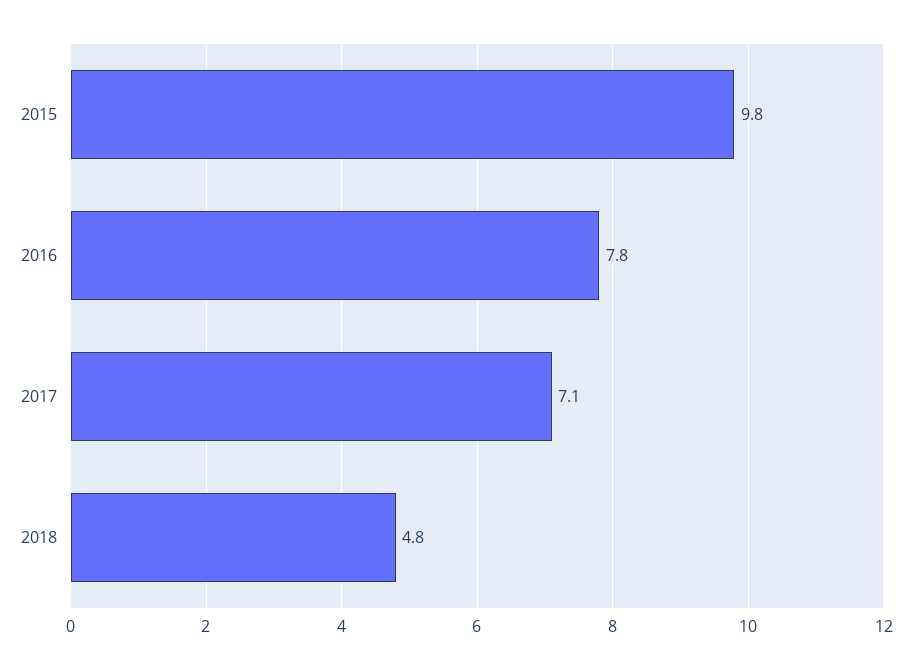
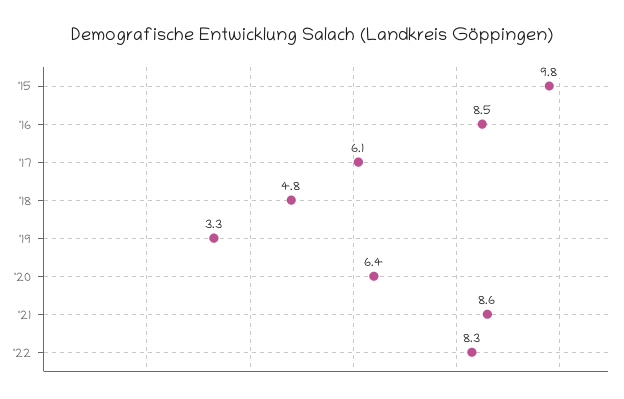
2016: 7.8 -> 8.5
2017: 7.1 -> 6.1
'19: none -> 3.3
'20: none -> 6.4
'21: none -> 8.6
'22: none -> 8.3

